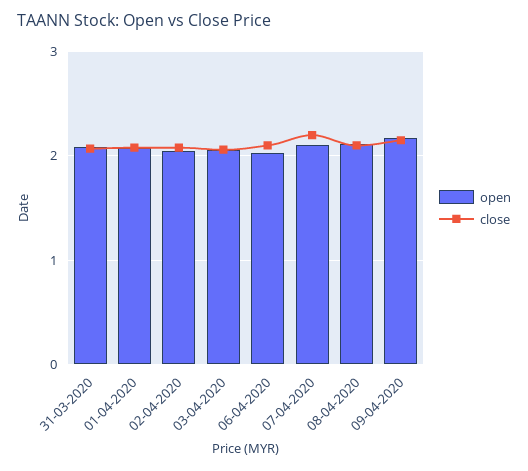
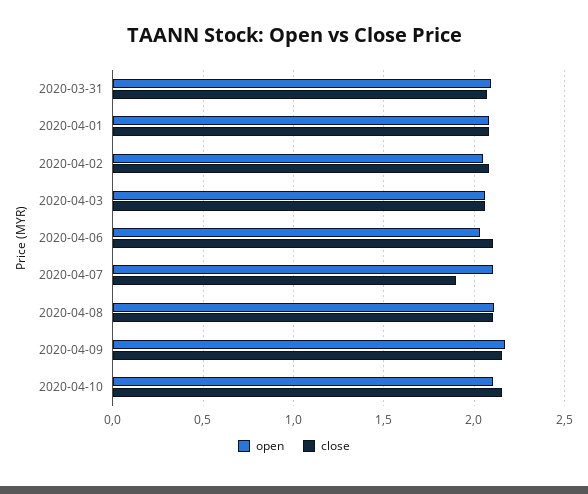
close, 07-04-2020: 2.2 -> 1.9
open, 2020-04-10: none -> 2.1
close, 2020-04-10: none -> 2.15

